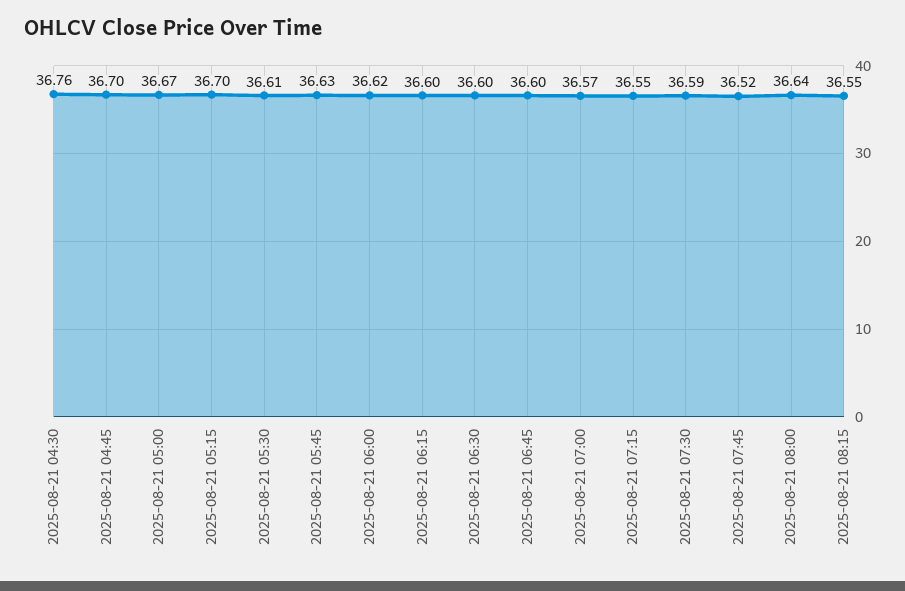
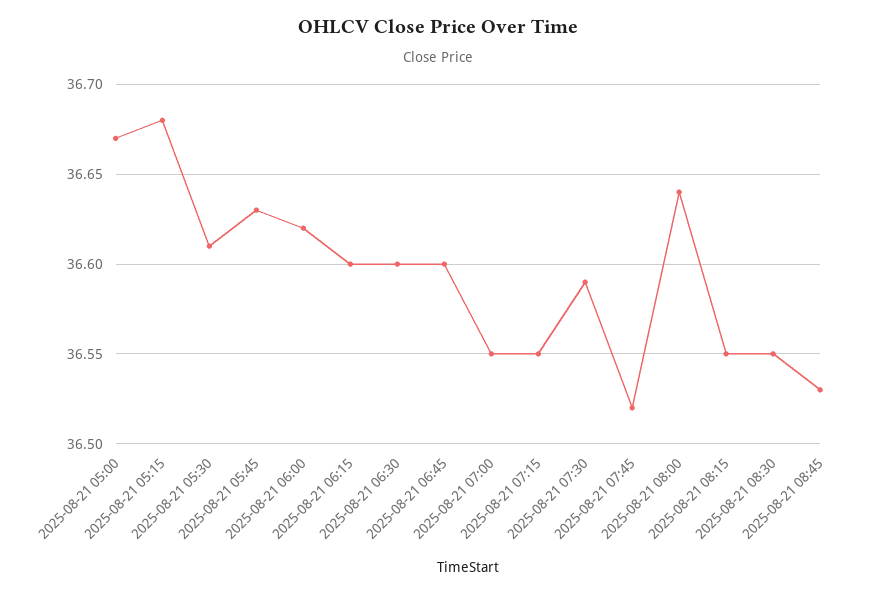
2025-08-21 04:30: 36.76 -> none
2025-08-21 04:45: 36.7 -> none
2025-08-21 05:15: 36.7 -> 36.68
2025-08-21 07:00: 36.57 -> 36.55
2025-08-21 08:30: none -> 36.55
2025-08-21 08:45: none -> 36.53

